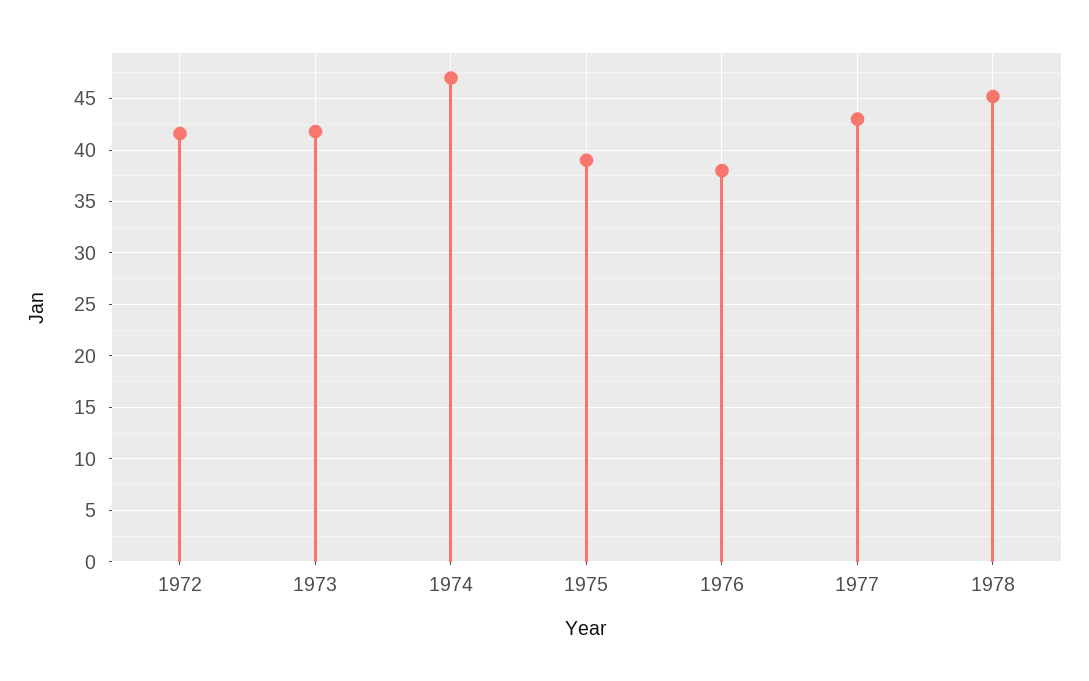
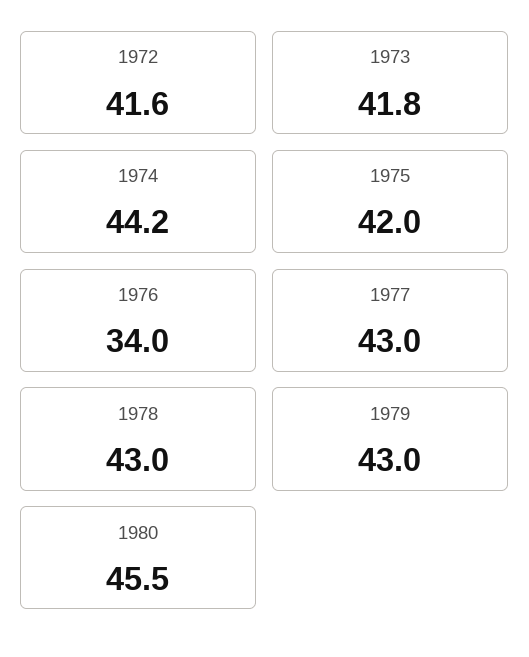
1974: 47 -> 44.2
1975: 39 -> 42
1976: 38 -> 34
1978: 45 -> 43
1979: none -> 43
1980: none -> 45.5

